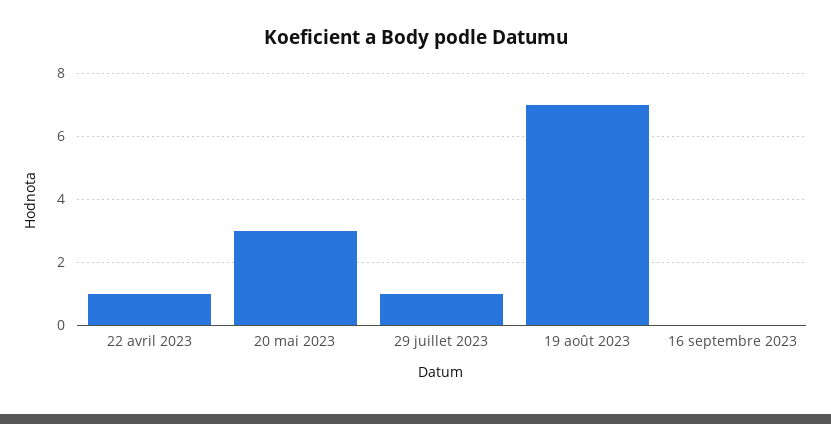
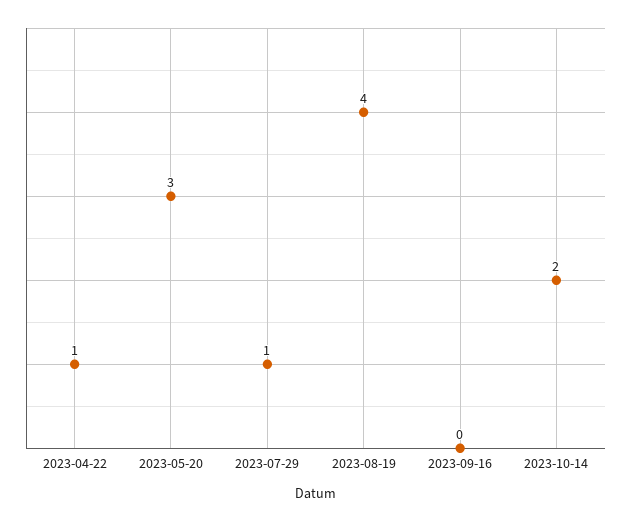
19 août 2023: 7 -> 4
2023-10-14: none -> 2

